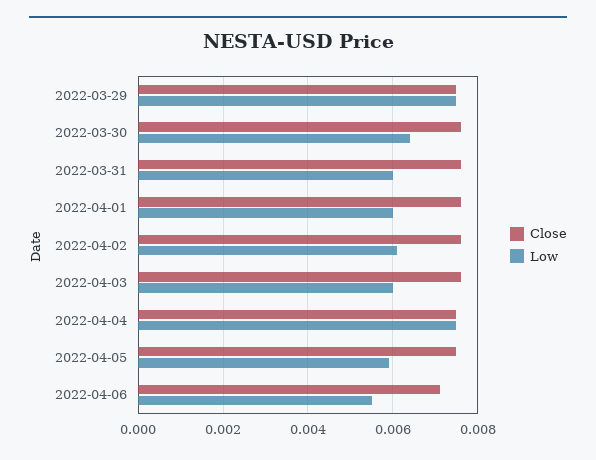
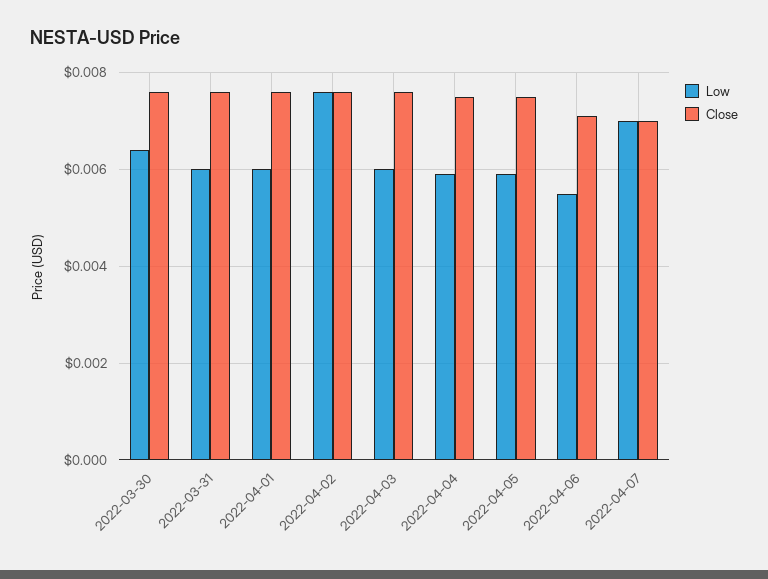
Close, 2022-03-29: 0.0075 -> none
Low, 2022-03-29: 0.0075 -> none
Low, 2022-04-02: 0.006 -> 0.0075
Low, 2022-04-04: 0.0075 -> 0.006
Low, 2022-04-07: none -> 0.007
Close, 2022-04-07: none -> 0.007

